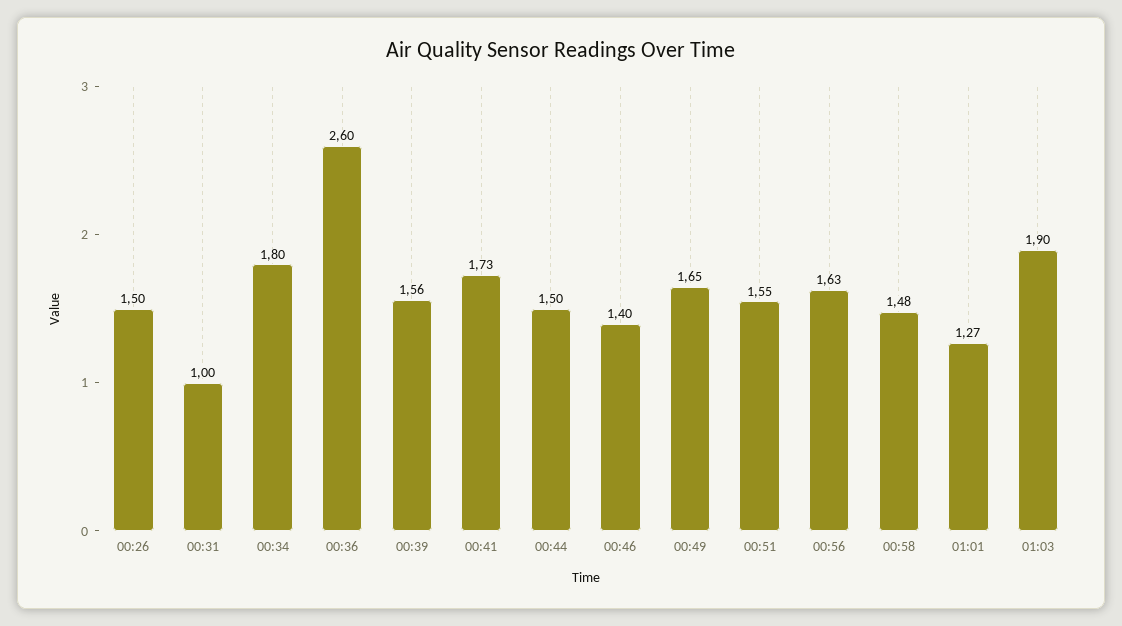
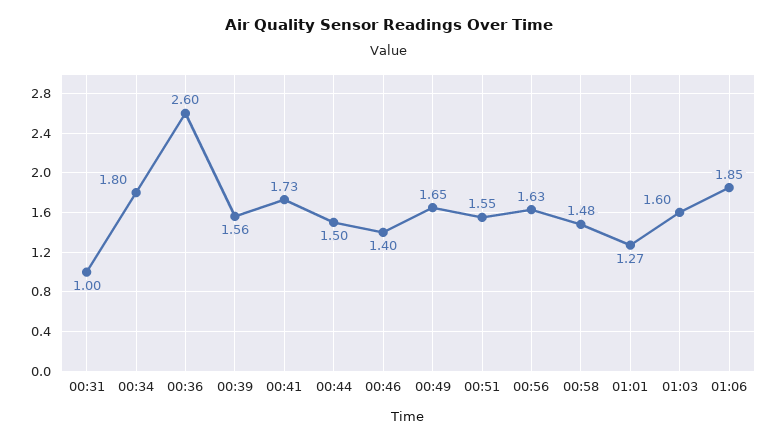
00:26: 1.5 -> none
01:03: 1.9 -> 1.6
01:06: none -> 1.85

